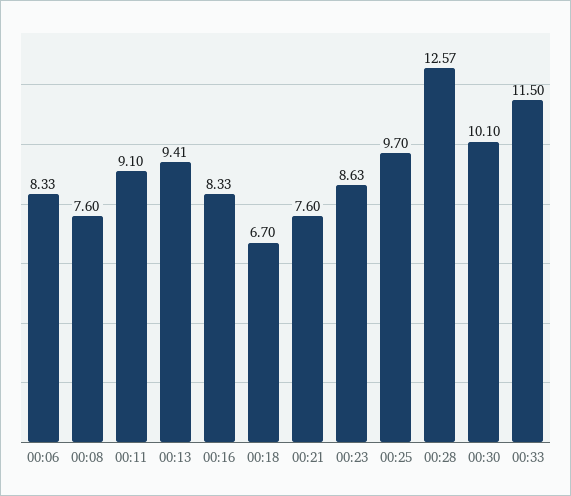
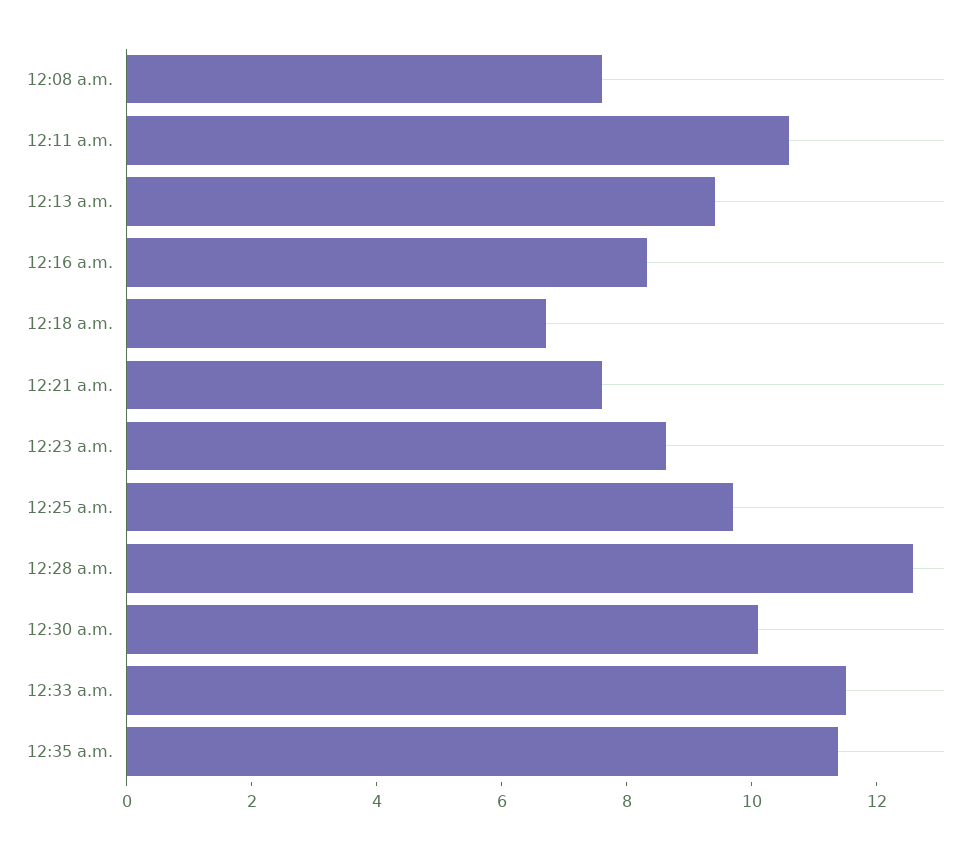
00:06: 8.33 -> none
00:11: 9.1 -> 10.5
12:35 a.m.: none -> 11.5

